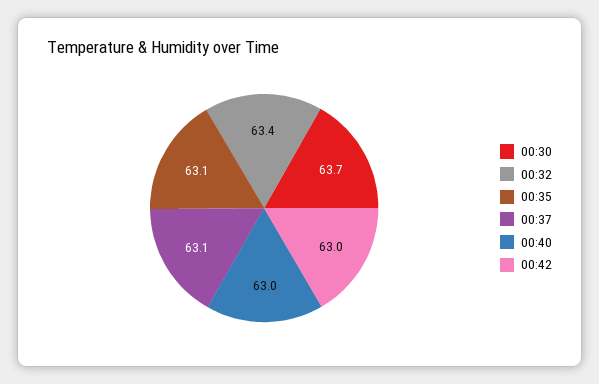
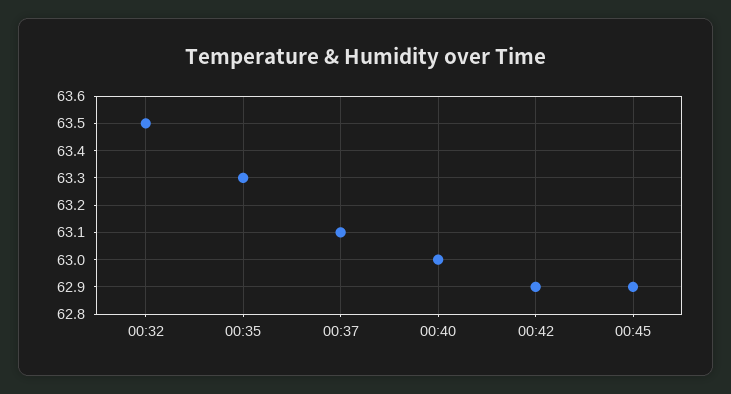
00:30: 63.7 -> none
00:32: 63.4 -> 63.5
00:35: 63.1 -> 63.3
00:42: 63 -> 62.9
00:45: none -> 62.9

